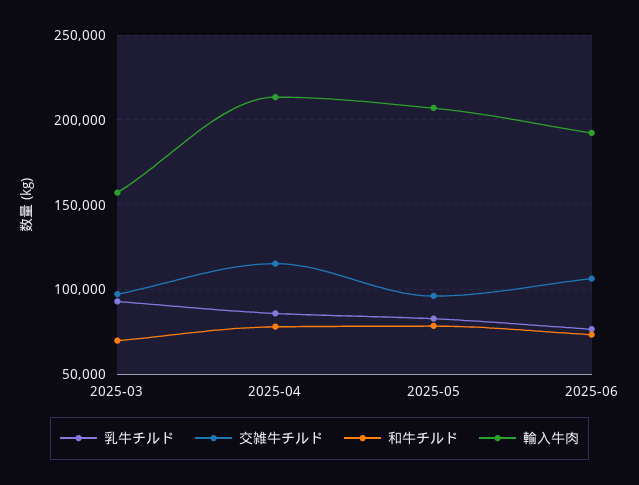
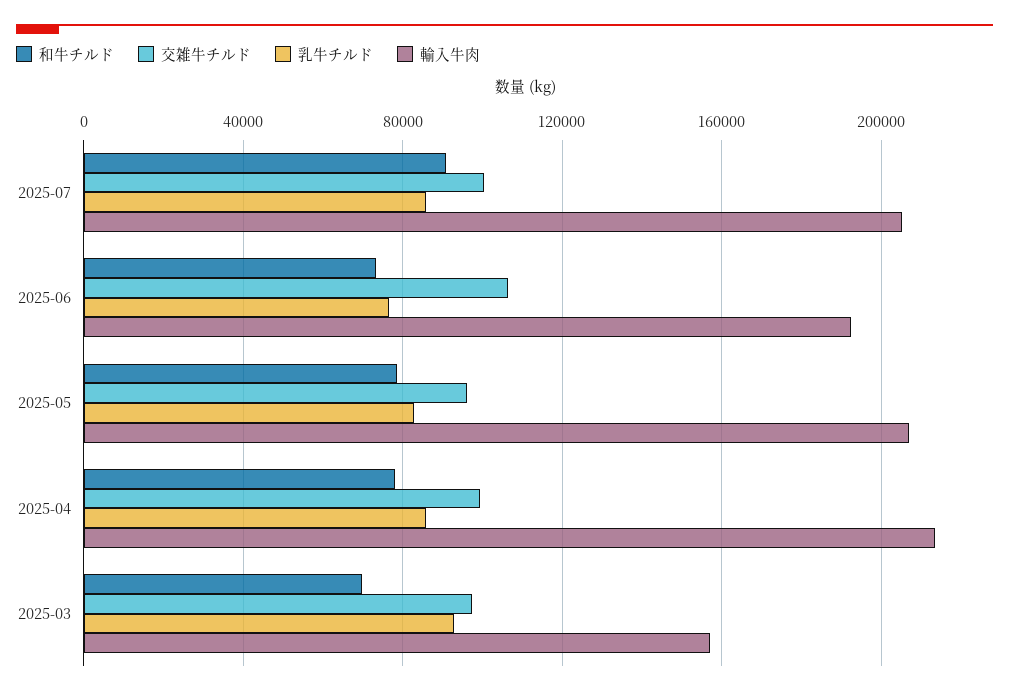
交雑牛チルド, 2025-04: 115000 -> 100000
和牛チルド, 2025-07: none -> 90000
交雑牛チルド, 2025-07: none -> 100000
乳牛チルド, 2025-07: none -> 85000
輸入牛肉, 2025-07: none -> 205000

